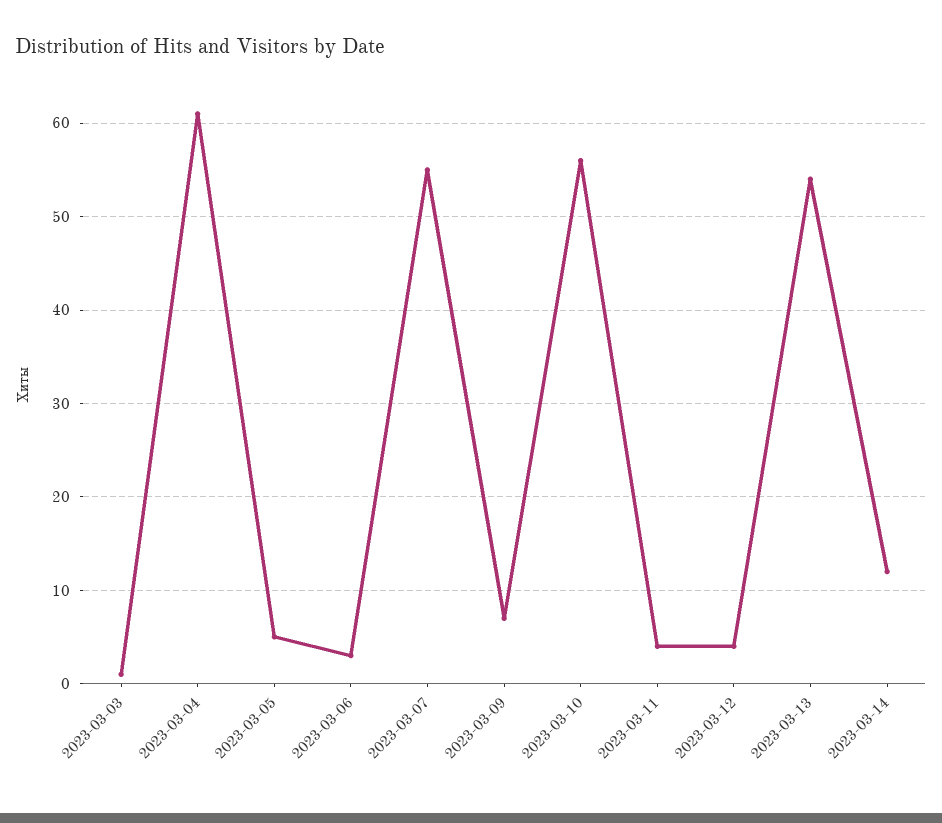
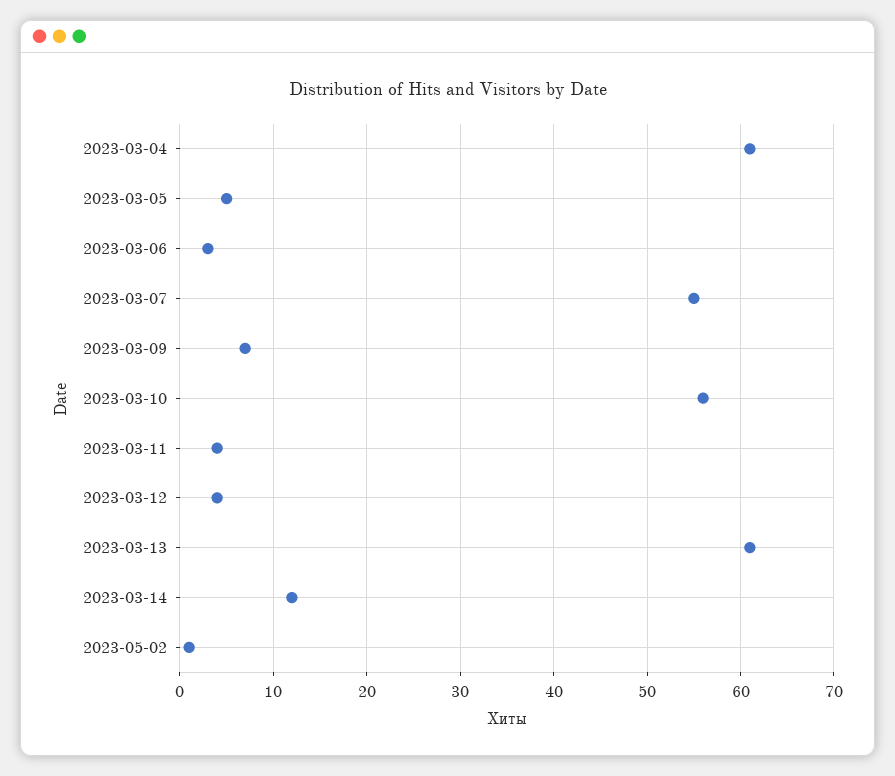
2023-03-03: 1 -> none
2023-03-13: 54 -> 61
2023-05-02: none -> 1

